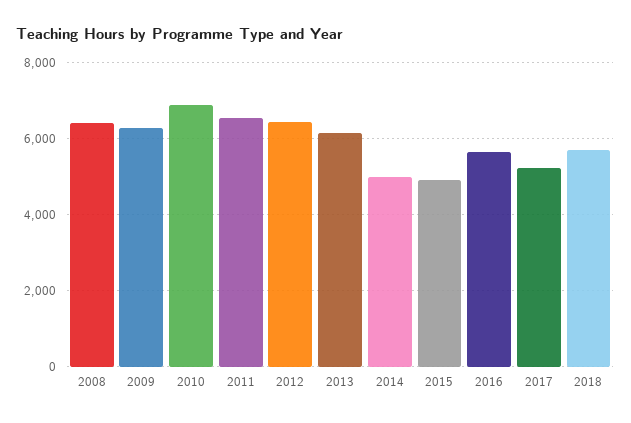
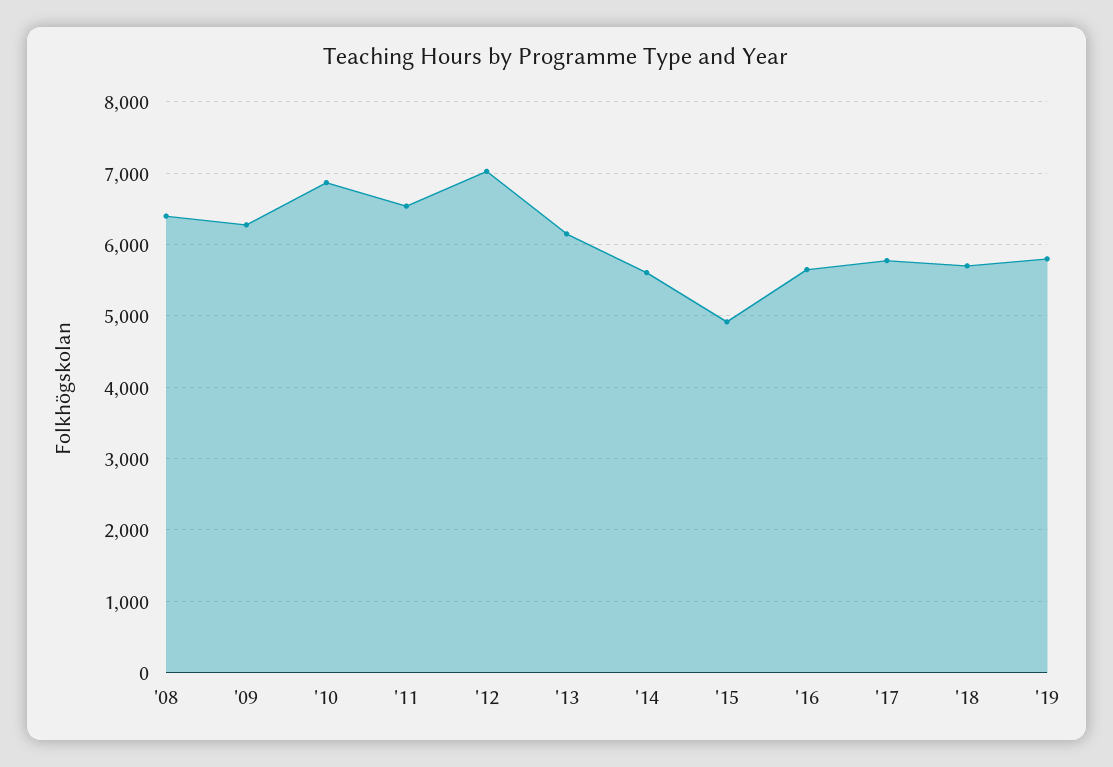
2012: 6400 -> 7000
2014: 5000 -> 5600
2017: 5200 -> 5800
'19: none -> 5800

